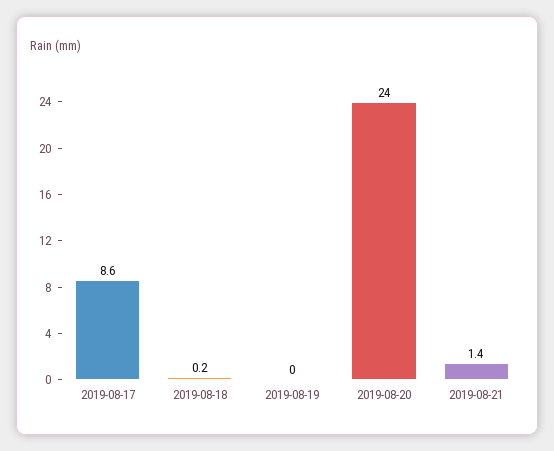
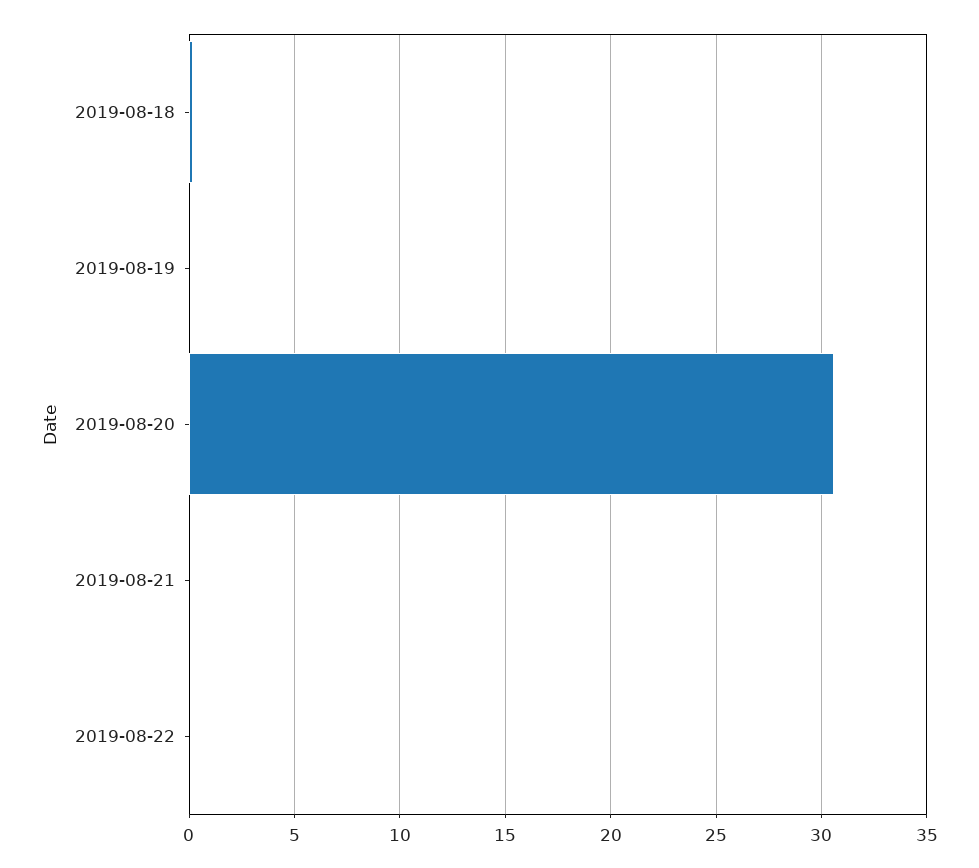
2019-08-17: 8.6 -> none
2019-08-20: 24 -> 30.5
2019-08-21: 1.4 -> 0
2019-08-22: none -> 0

